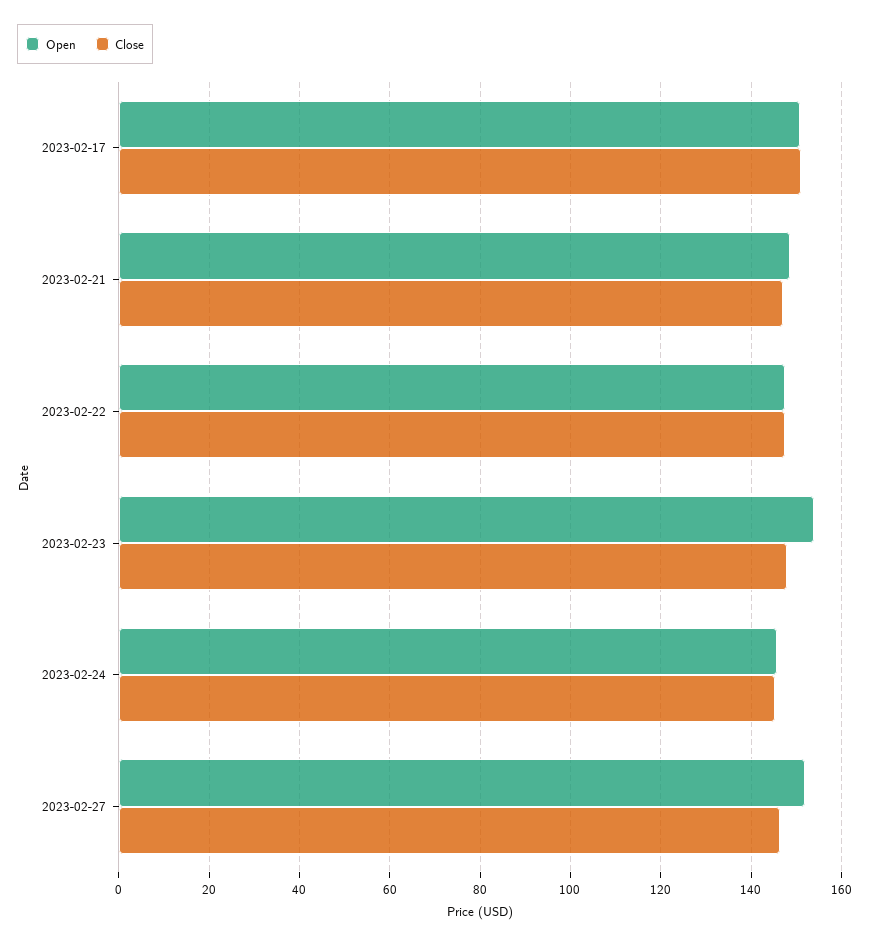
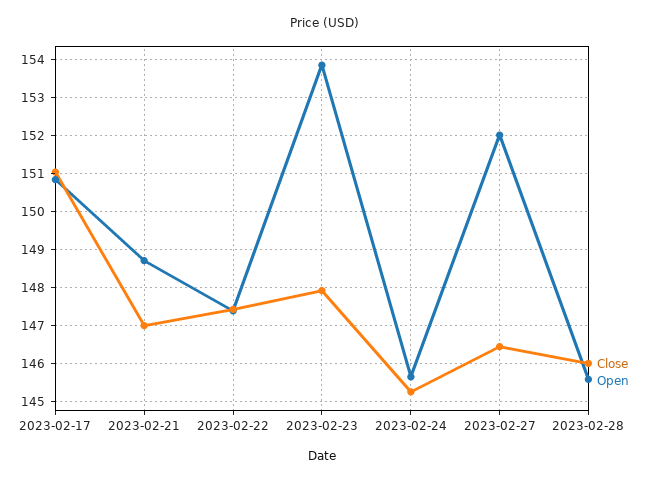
Close, 2023-02-28: none -> 146
Open, 2023-02-28: none -> 145.6

